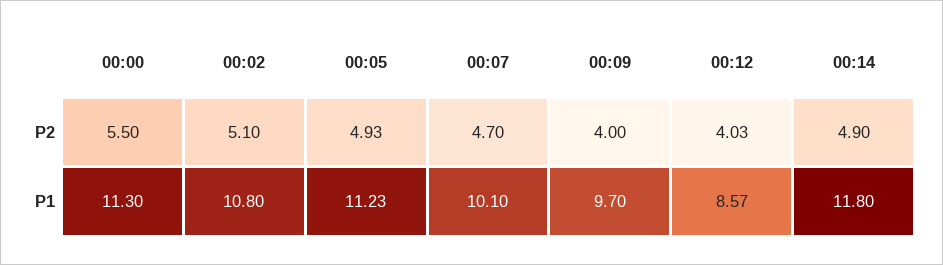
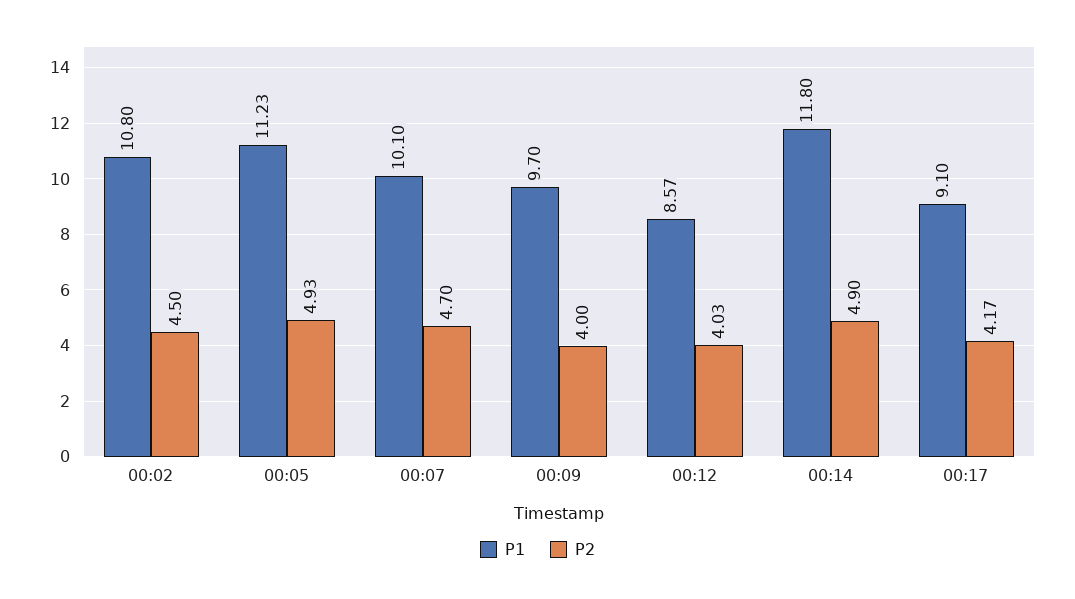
P2, 00:00: 5.5 -> none
P2, 00:02: 5.1 -> 4.5
P1, 00:00: 11.3 -> none
P1, 00:17: none -> 9.1
P2, 00:17: none -> 4.17

